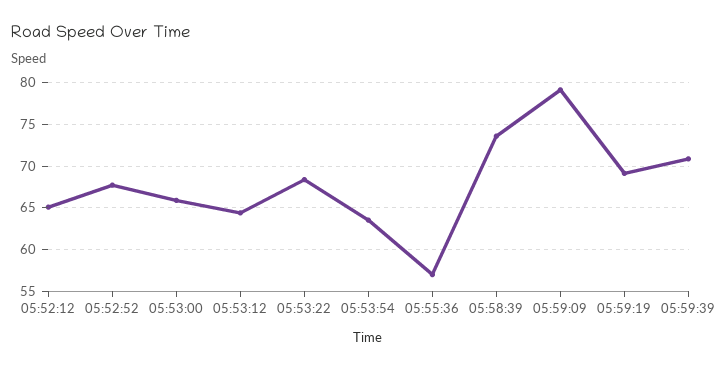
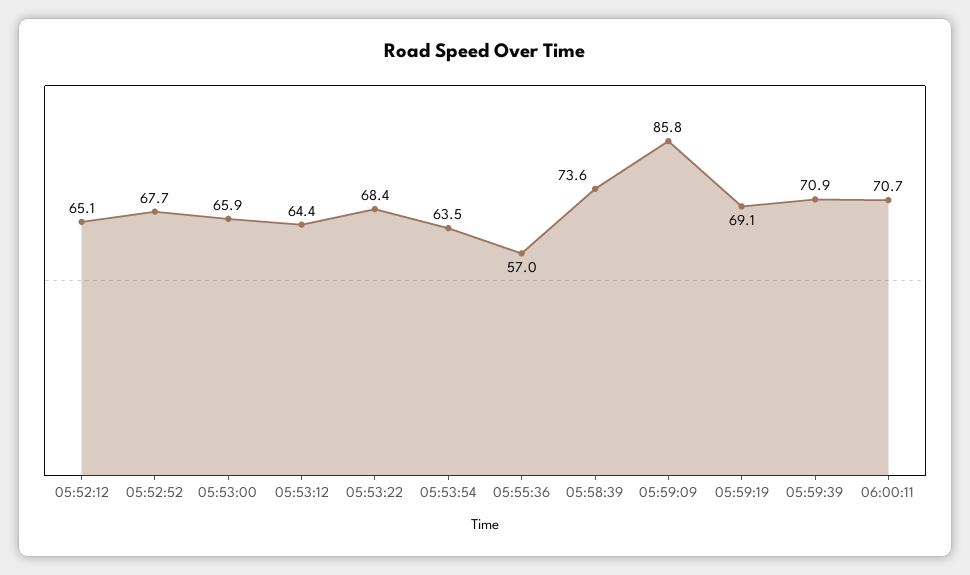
05:59:09: 79 -> 85.8
06:00:11: none -> 70.7

